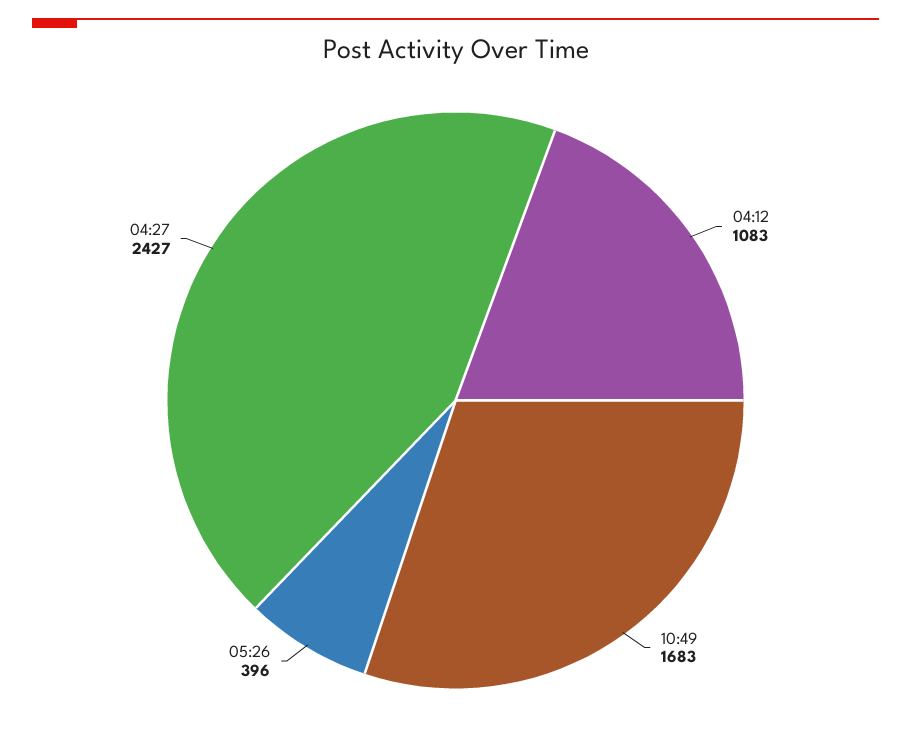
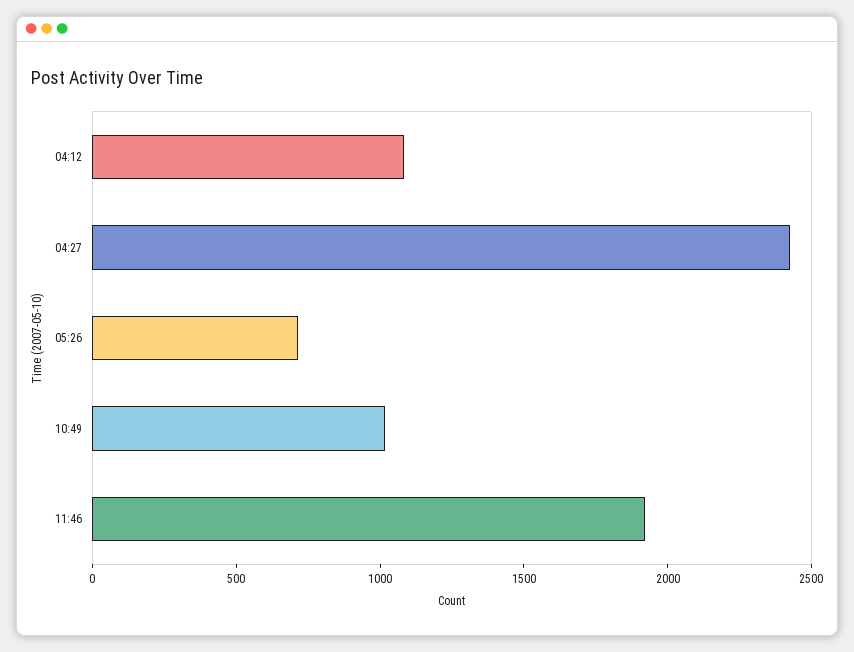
10:49: 1683 -> 1000
05:26: 396 -> 700
11:46: none -> 1900

